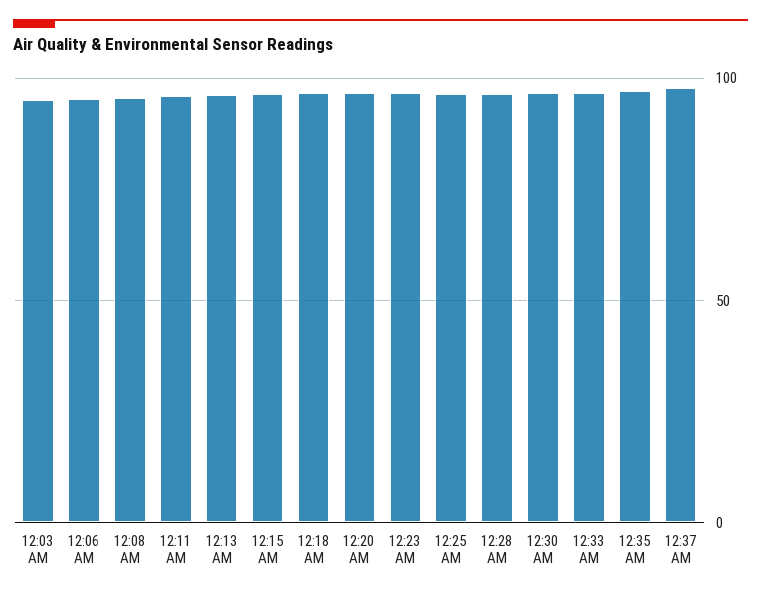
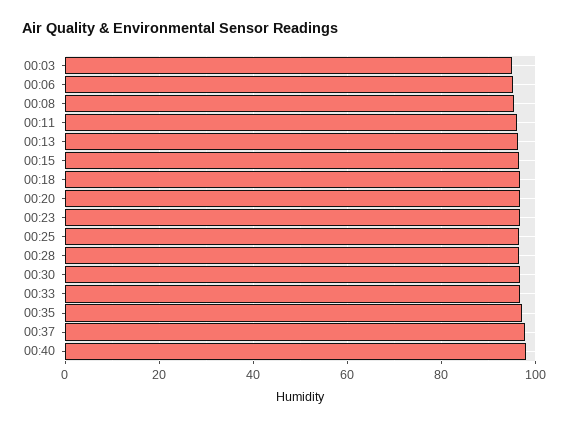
00:40: none -> 98

